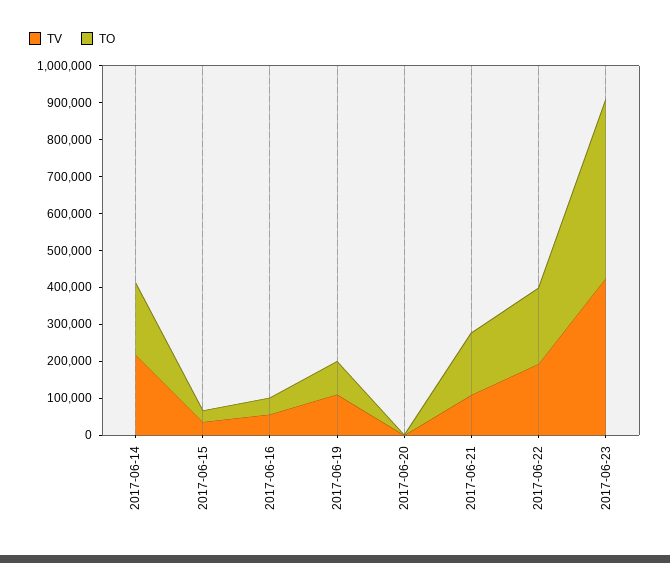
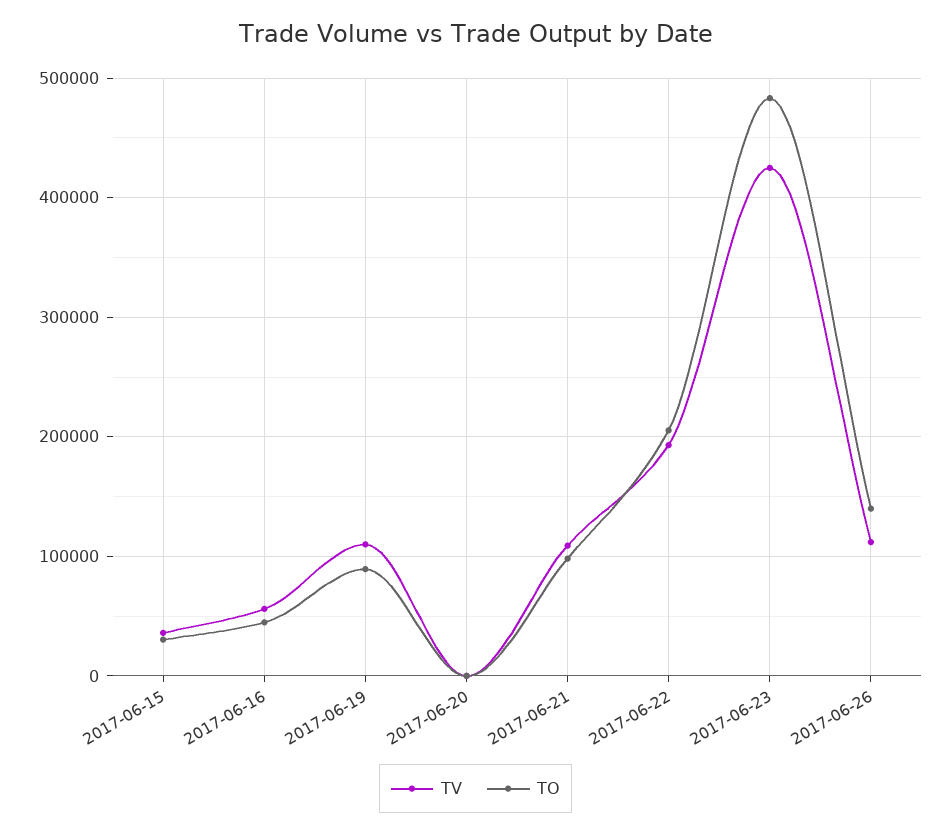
TV, 2017-06-14: 225000 -> none
TO, 2017-06-14: 200000 -> none
TO, 2017-06-21: 175000 -> 100000
TV, 2017-06-26: none -> 110000
TO, 2017-06-26: none -> 140000

